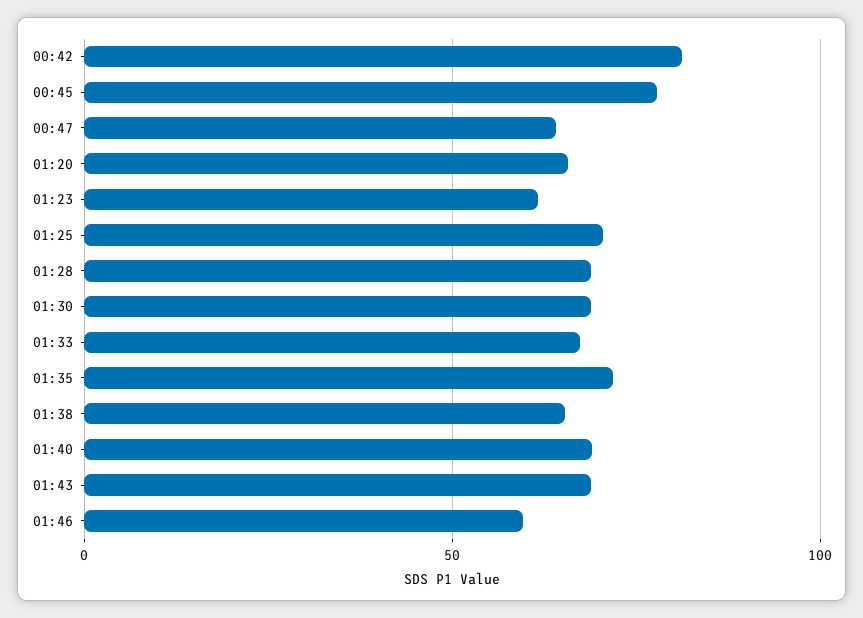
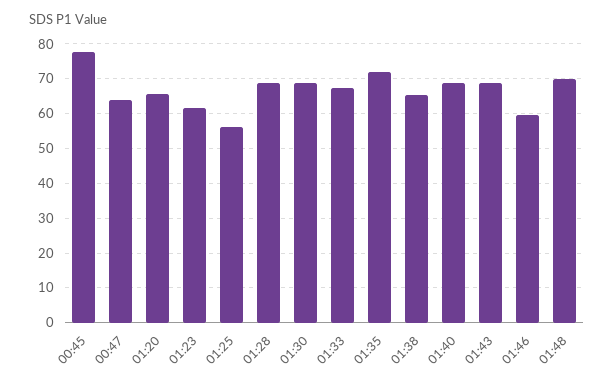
00:42: 80 -> none
01:25: 70 -> 56
01:48: none -> 70

